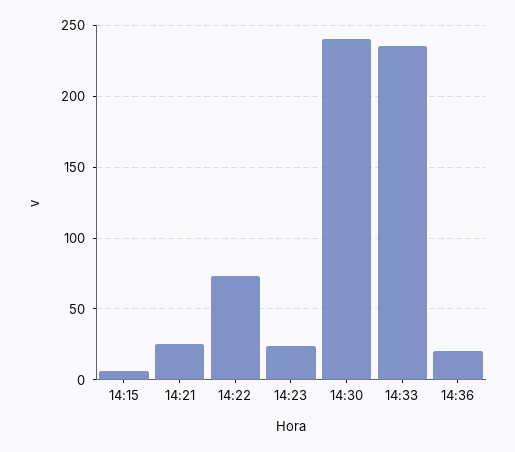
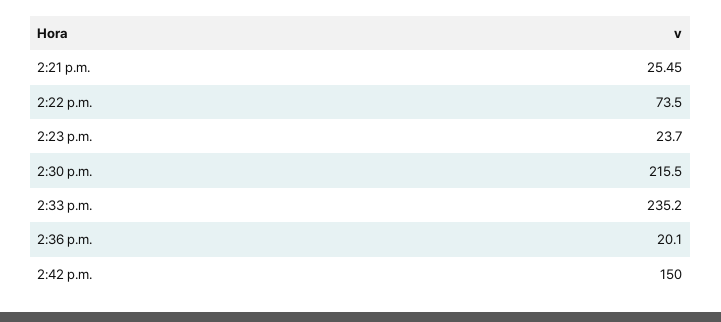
14:15: 5 -> none
14:30: 240 -> 215.5
2:42 p.m.: none -> 150

